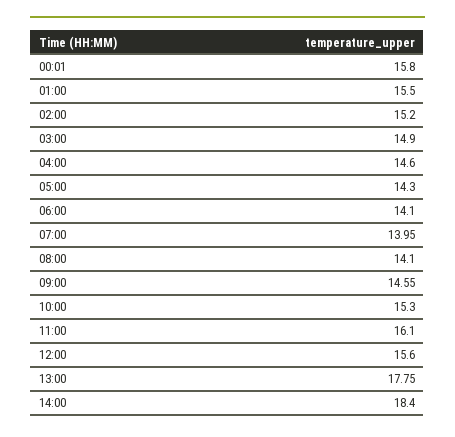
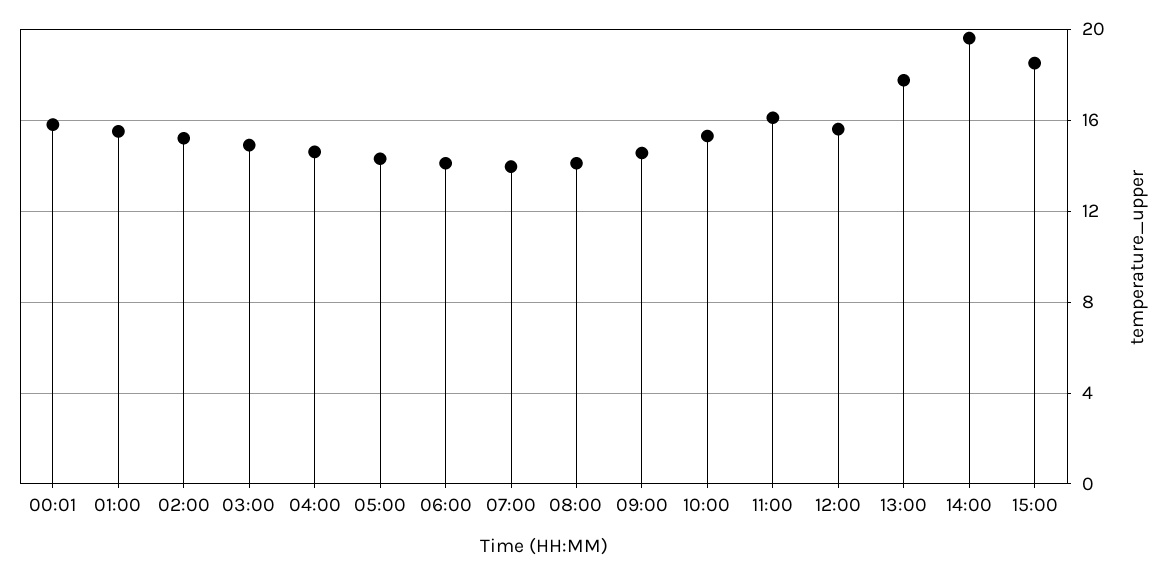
14:00: 18.4 -> 19.5
15:00: none -> 18.5

